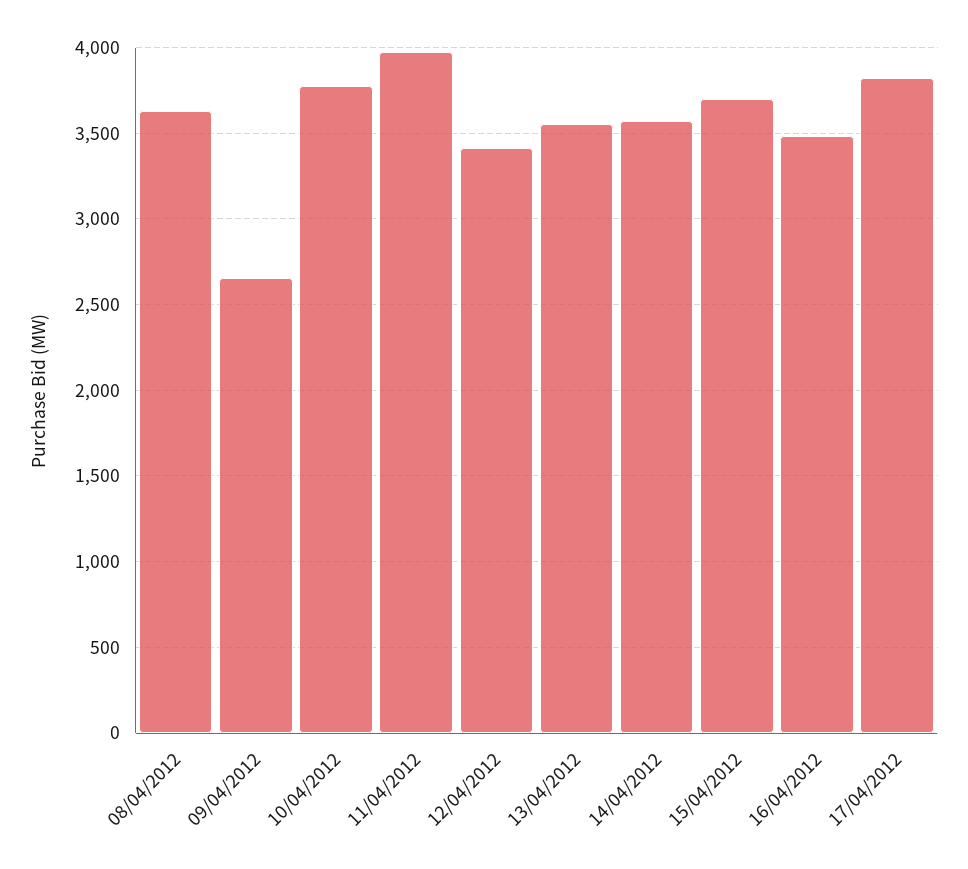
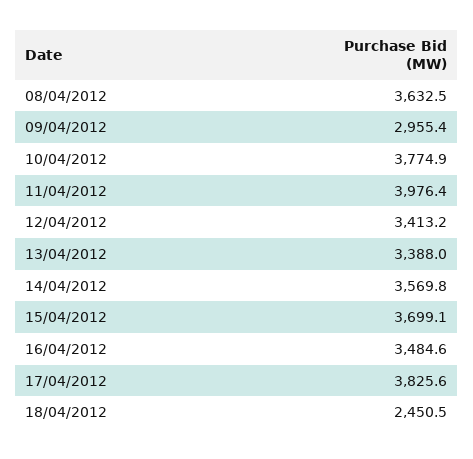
09/04/2012: 2650 -> 2955.4
13/04/2012: 3550 -> 3388
18/04/2012: none -> 2450.5

